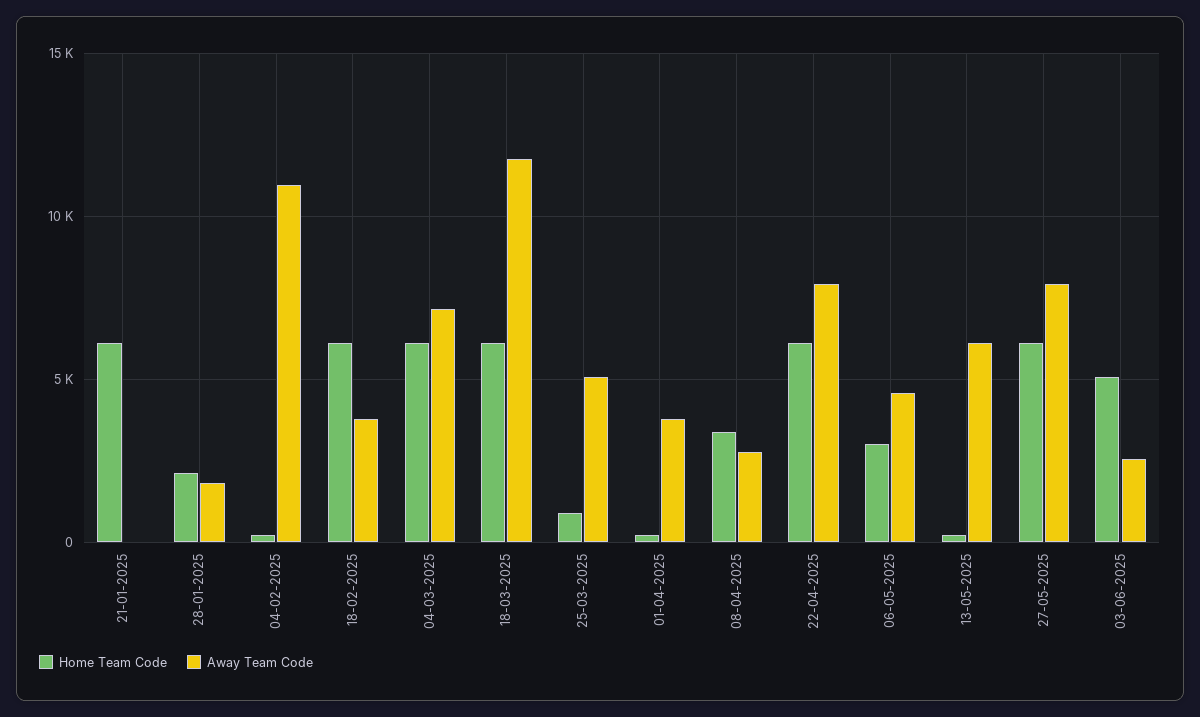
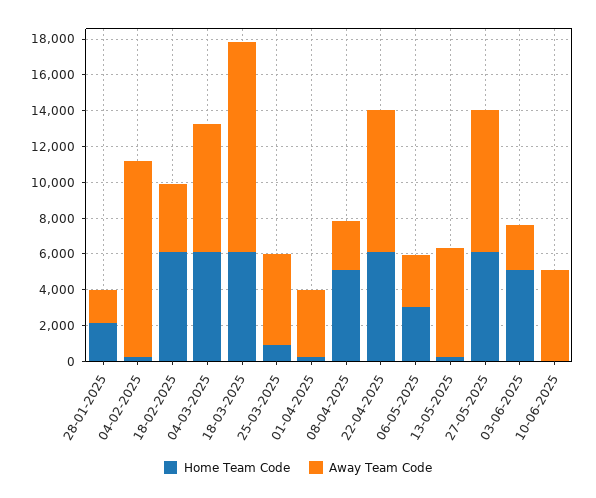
Home Team Code, 21-01-2025: 6000 -> none
Away Team Code, 21-01-2025: 0 -> none
Home Team Code, 08-04-2025: 3500 -> 5000
Away Team Code, 06-05-2025: 4500 -> 3000
Home Team Code, 10-06-2025: none -> 0
Away Team Code, 10-06-2025: none -> 5000

